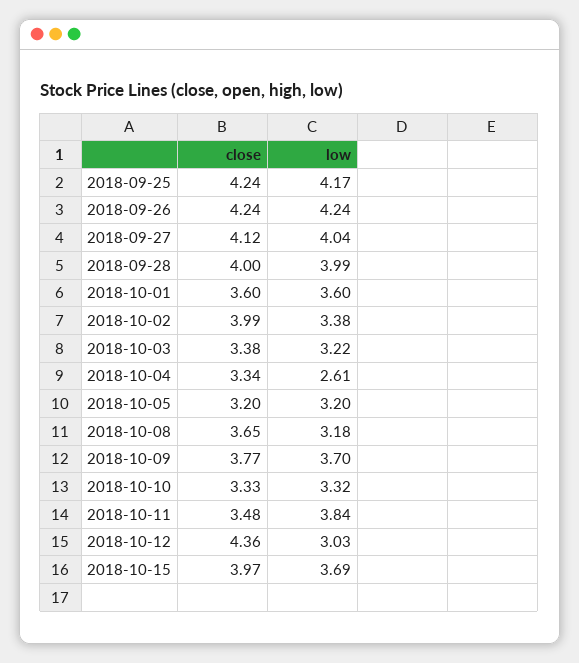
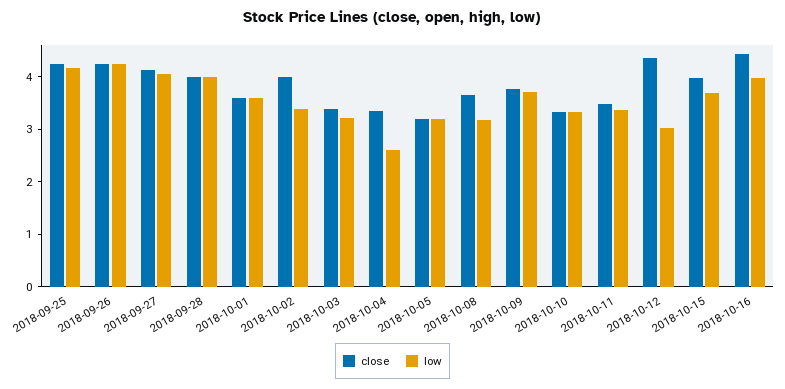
low, 2018-10-11: 3.84 -> 3.4
close, 2018-10-16: none -> 4.4
low, 2018-10-16: none -> 4

